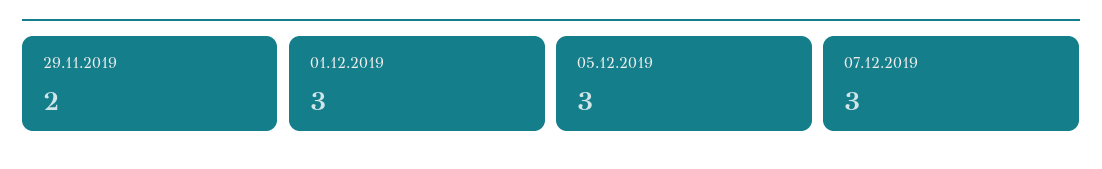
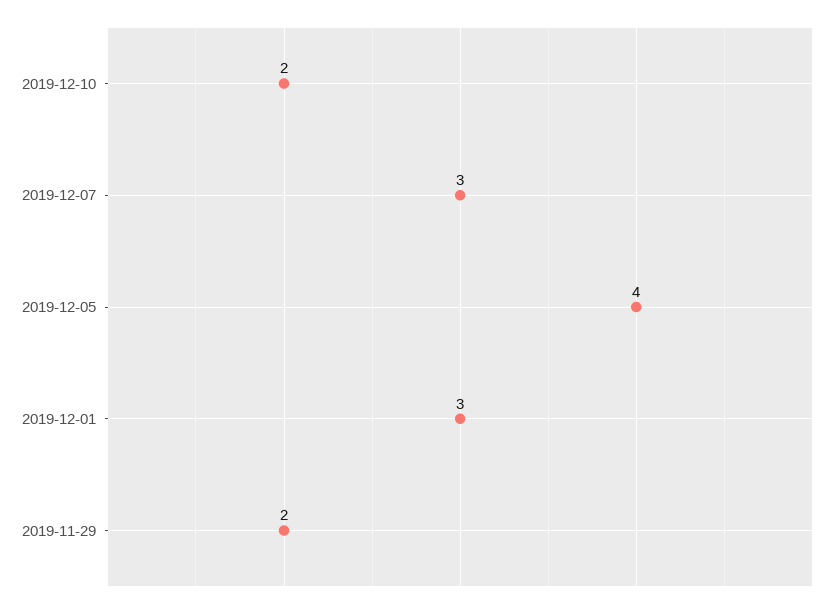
05.12.2019: 3 -> 4
2019-12-10: none -> 2

